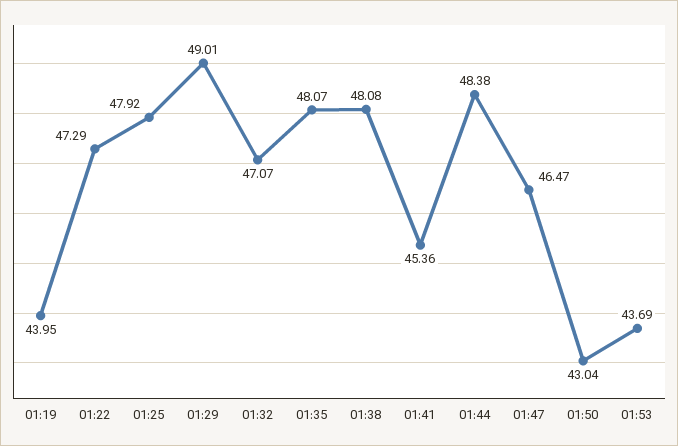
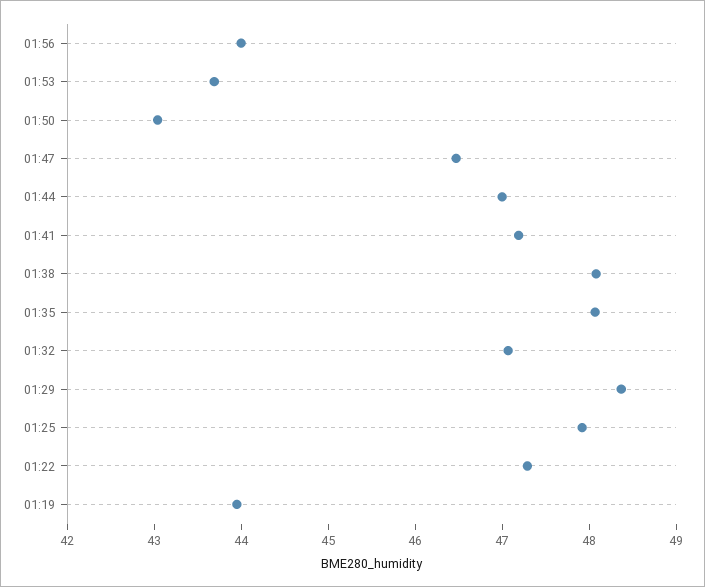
01:29: 49.01 -> 48.4
01:41: 45.36 -> 47.2
01:44: 48.38 -> 47
01:56: none -> 44

